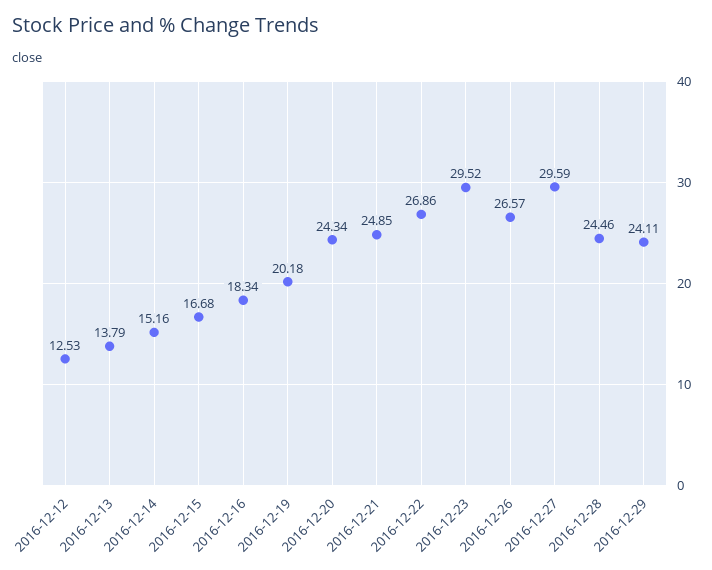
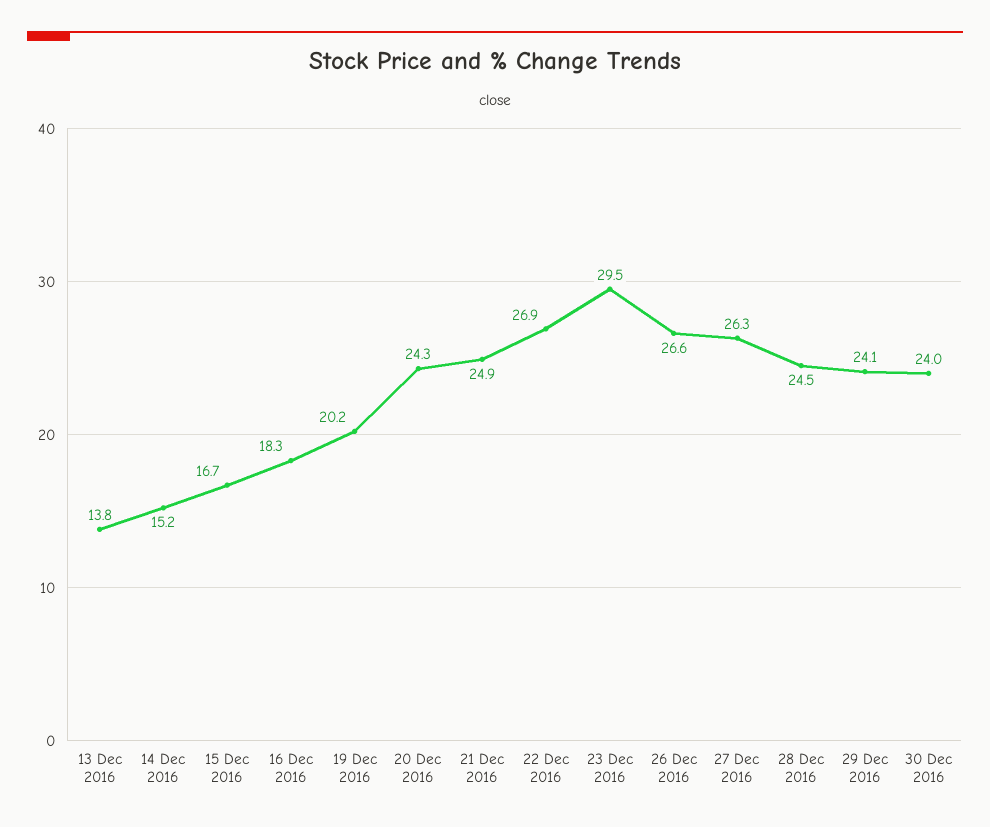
2016-12-12: 12.53 -> none
2016-12-27: 29.59 -> 26.3
30 Dec 2016: none -> 24

